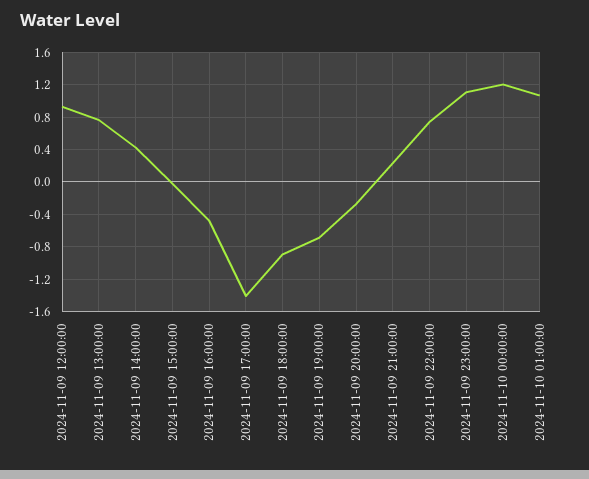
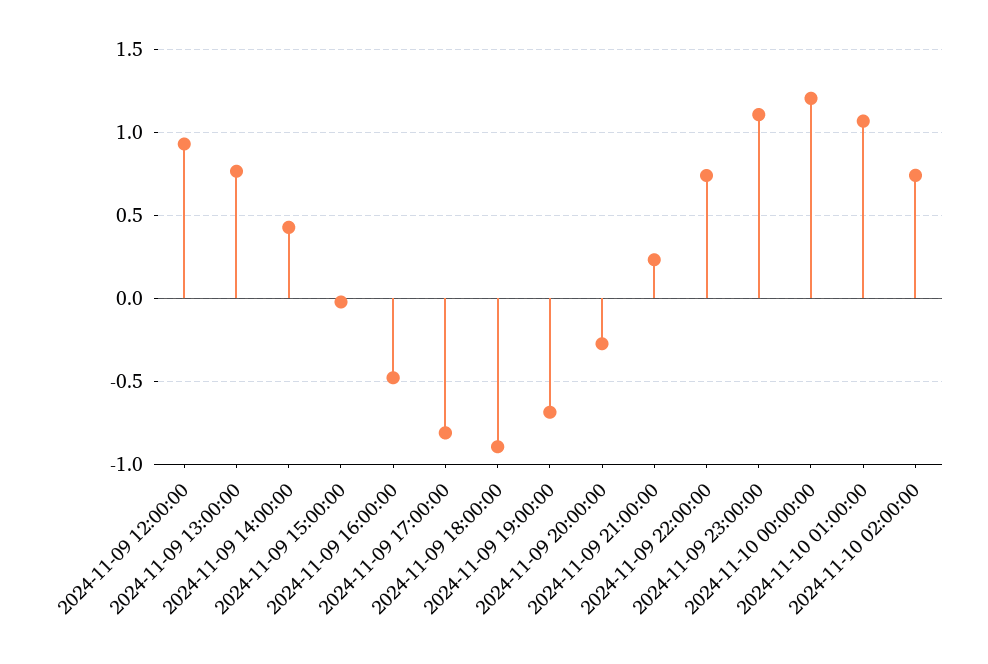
2024-11-09 17:00:00: -1.4 -> -0.8
2024-11-10 02:00:00: none -> 0.75

